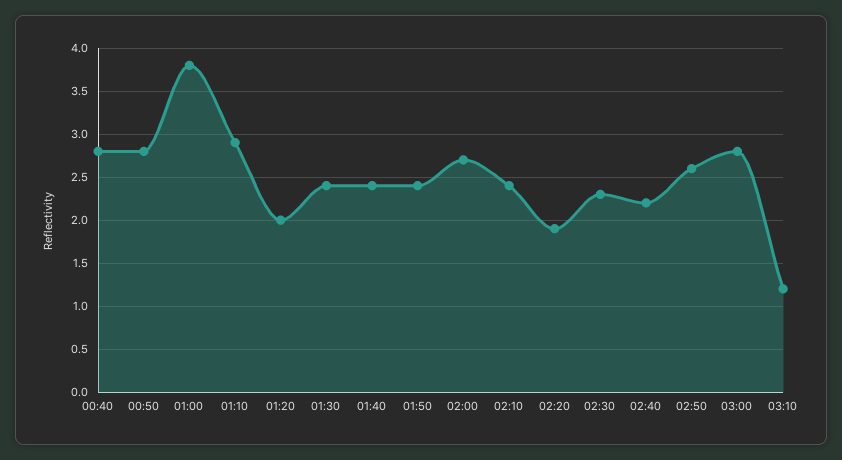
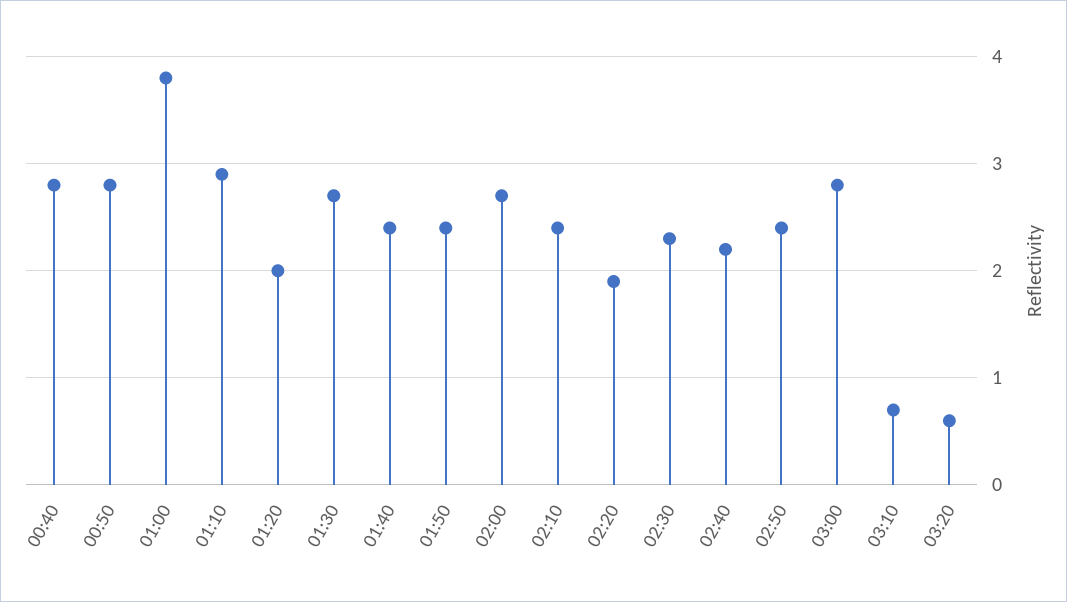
01:30: 2.4 -> 2.7
02:50: 2.6 -> 2.4
03:10: 1.2 -> 0.7
03:20: none -> 0.6

